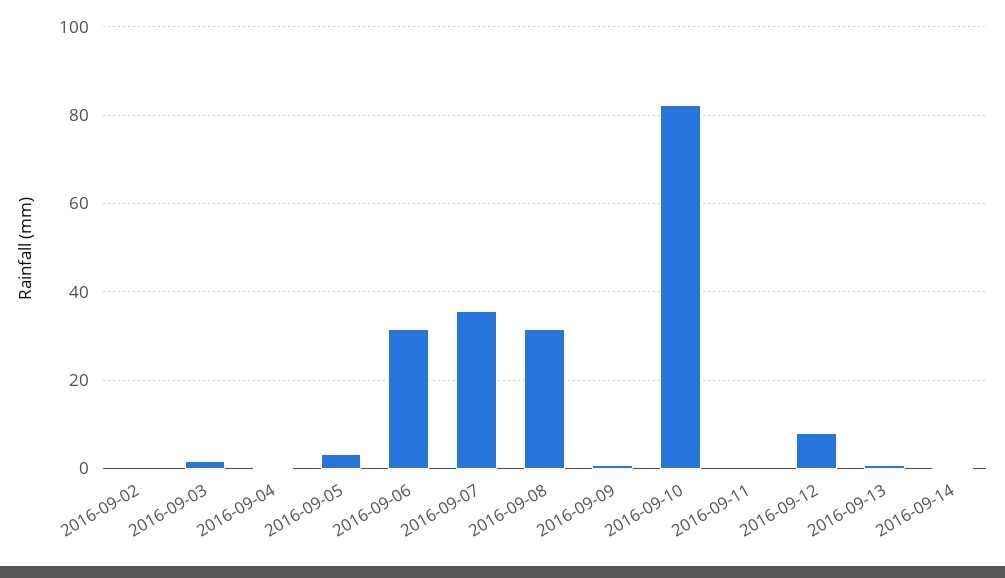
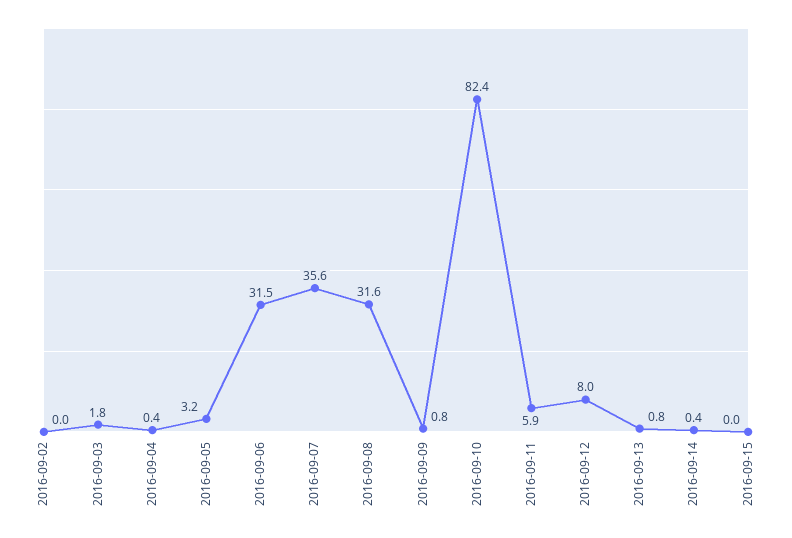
2016-09-11: 0 -> 5.9
2016-09-15: none -> 0

